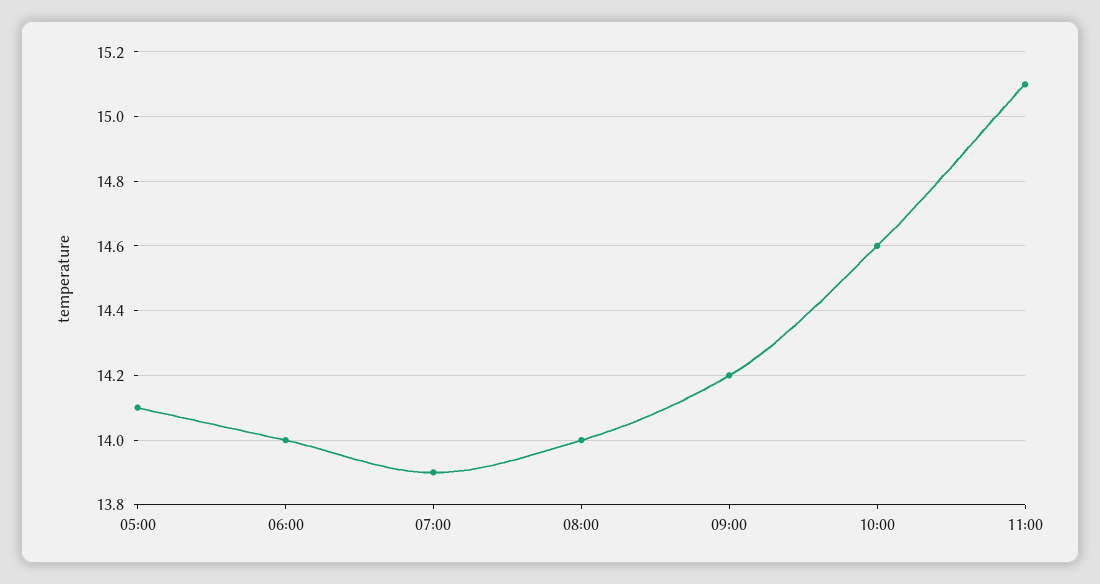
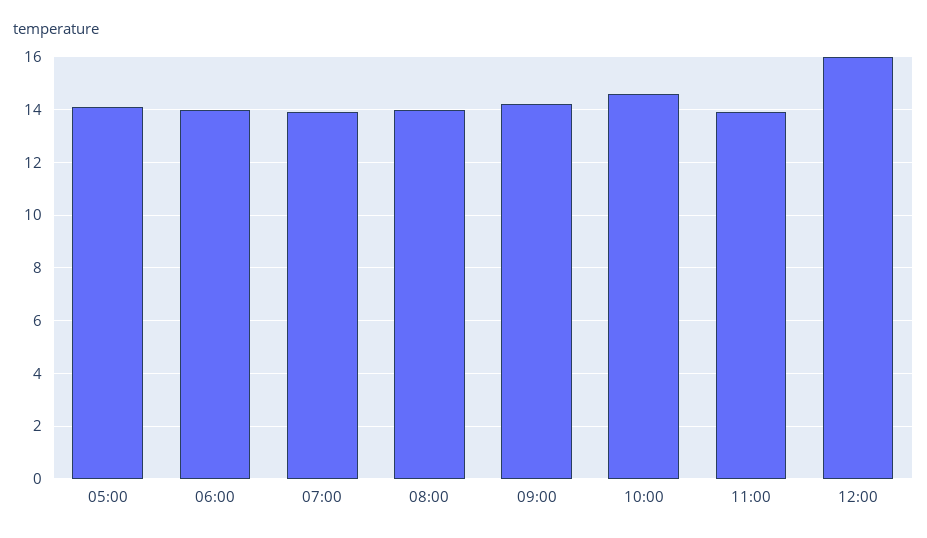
11:00: 15.1 -> 14
12:00: none -> 16

